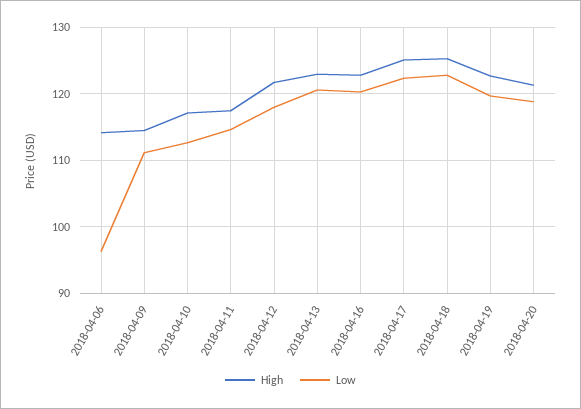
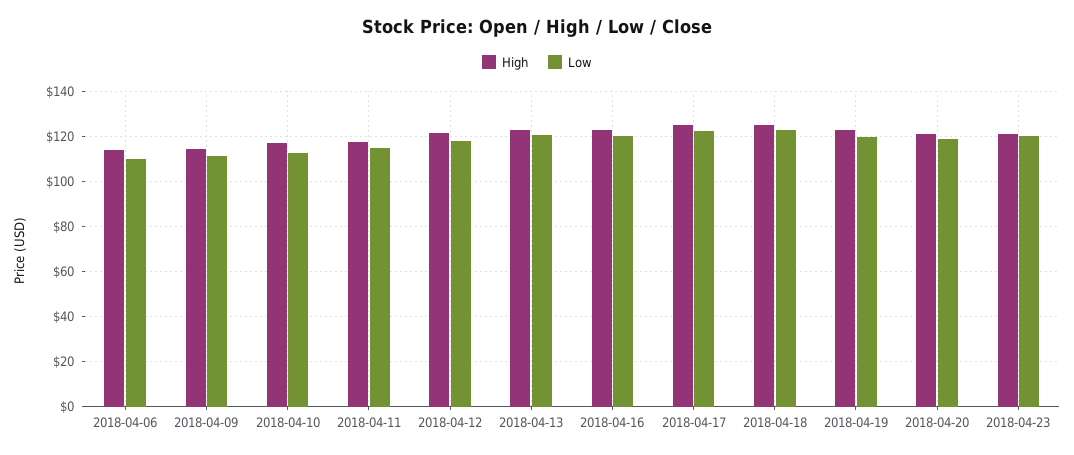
Low, 2018-04-06: 96 -> 110
High, 2018-04-23: none -> 120
Low, 2018-04-23: none -> 120

